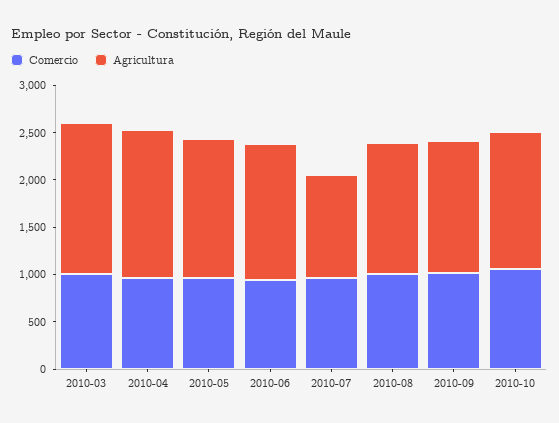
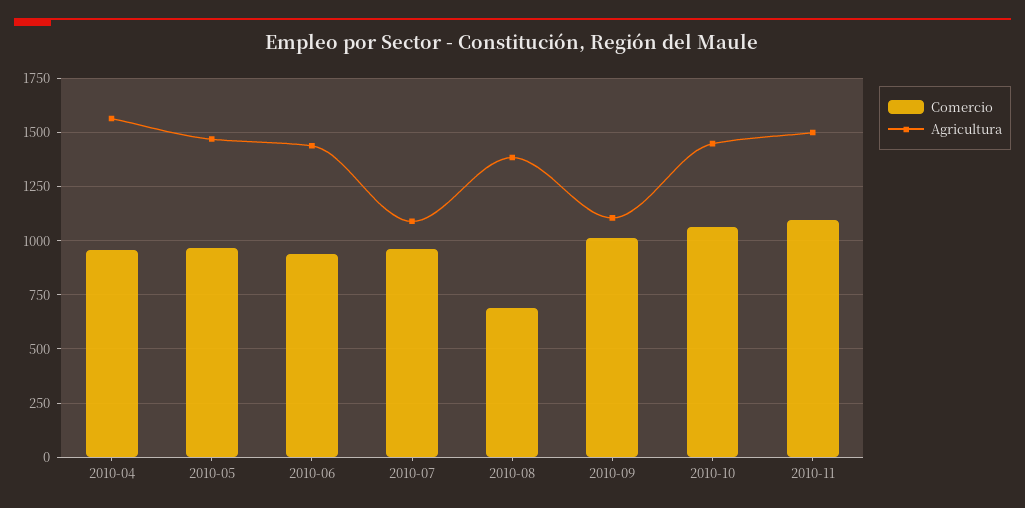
Comercio, 2010-03: 1000 -> none
Agricultura, 2010-03: 1600 -> none
Comercio, 2010-08: 1000 -> 700
Agricultura, 2010-09: 1400 -> 1100
Comercio, 2010-11: none -> 1100
Agricultura, 2010-11: none -> 1500

